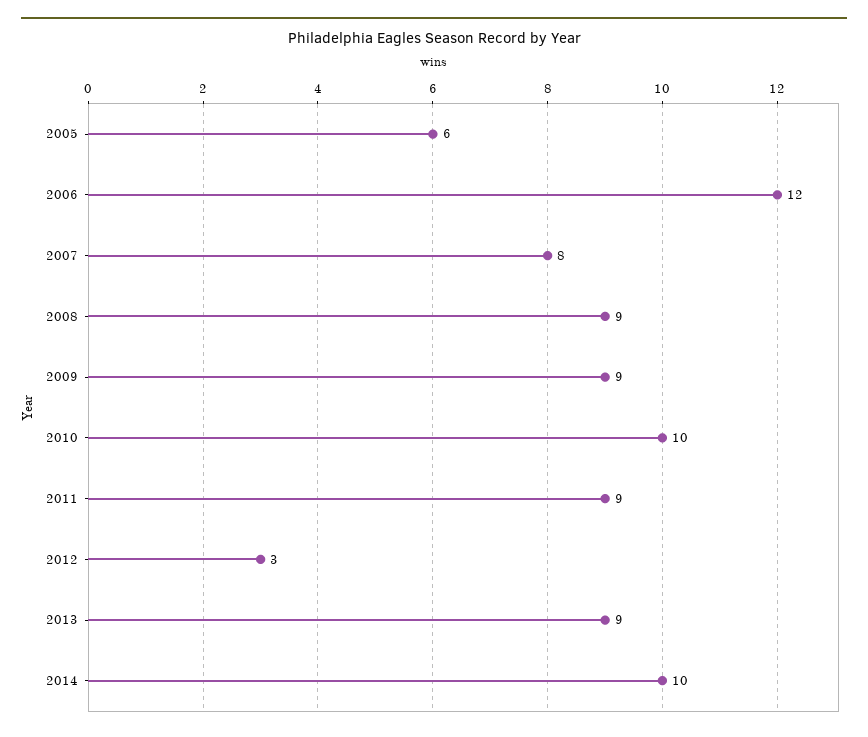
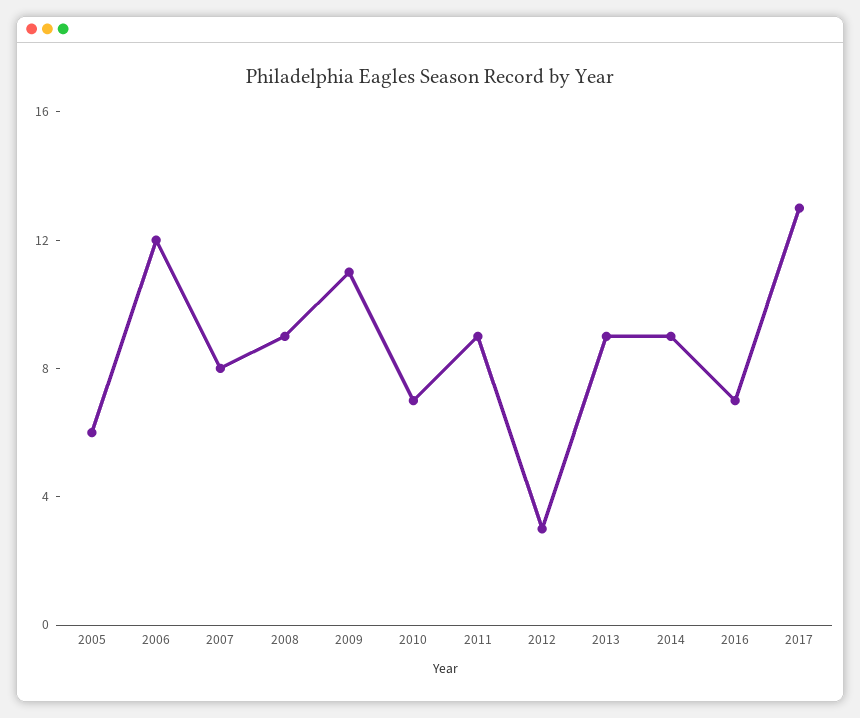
2009: 9 -> 11
2010: 10 -> 7
2014: 10 -> 9
2016: none -> 7
2017: none -> 13

